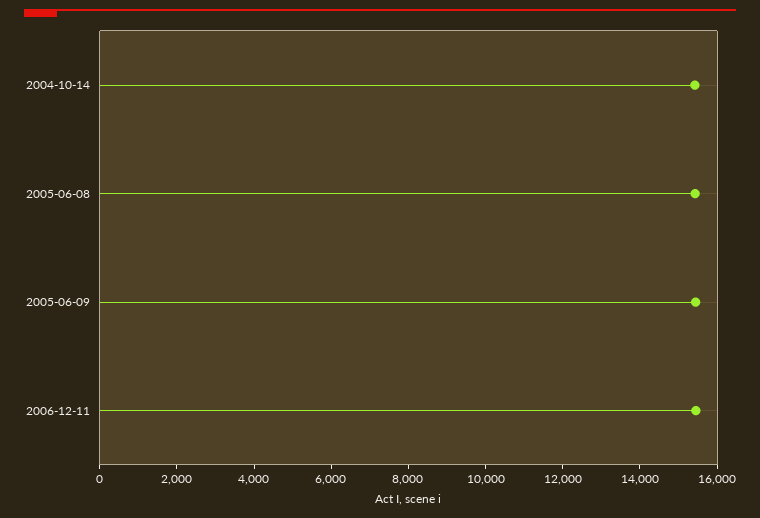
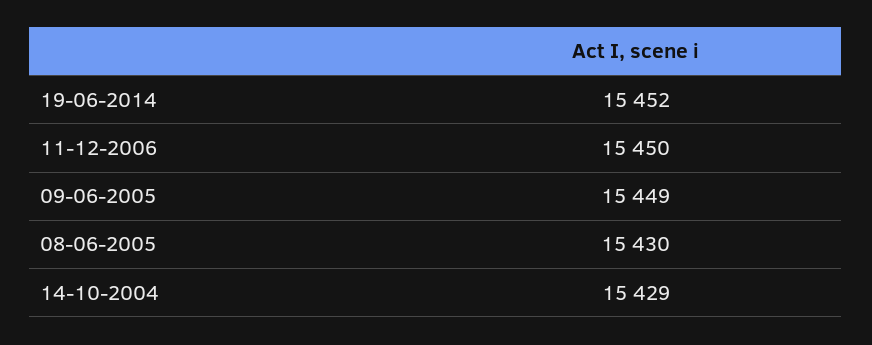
19-06-2014: none -> 15452

